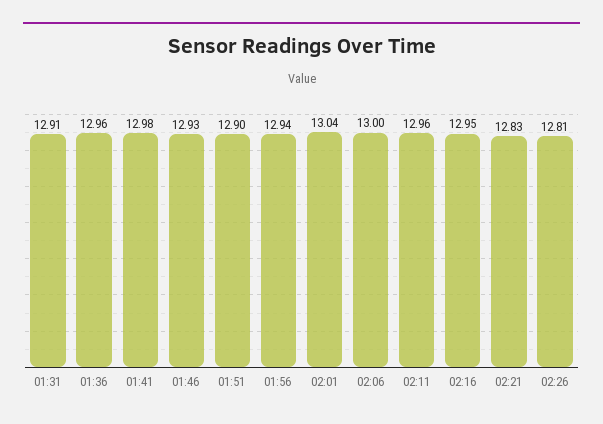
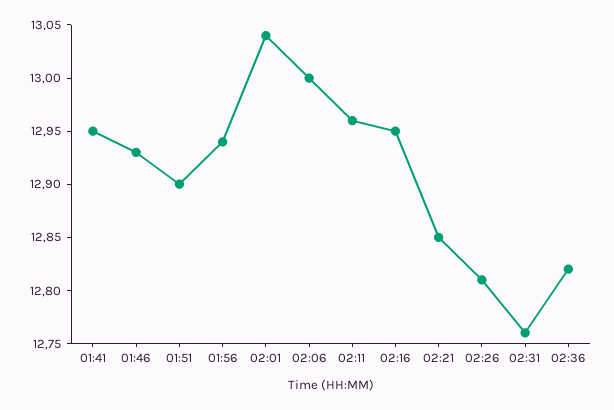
01:31: 12.91 -> none
01:36: 12.96 -> none
01:41: 12.98 -> 12.95
02:21: 12.83 -> 12.85
02:31: none -> 12.76
02:36: none -> 12.82

